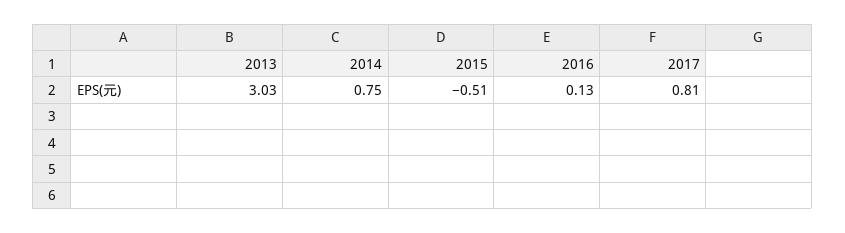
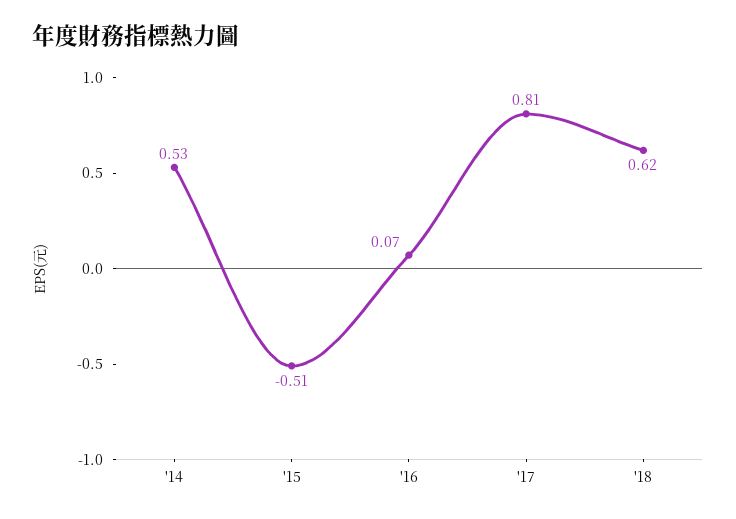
2013: 3.03 -> none
2014: 0.75 -> 0.53
2016: 0.13 -> 0.07
'18: none -> 0.62

